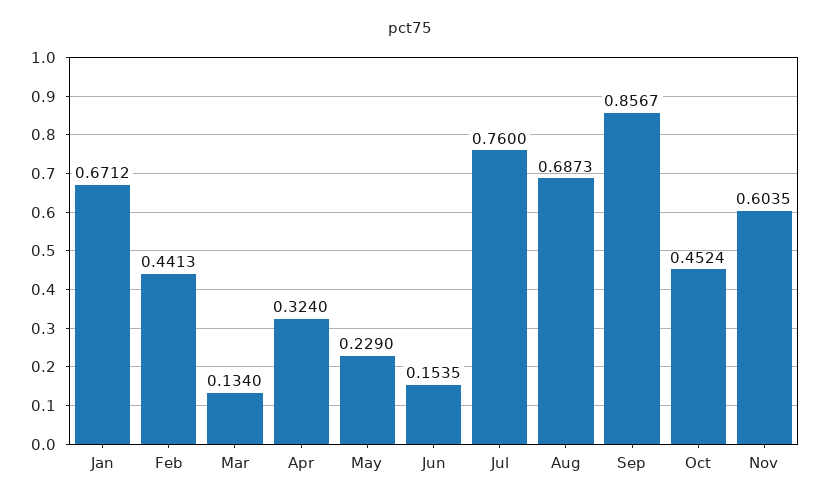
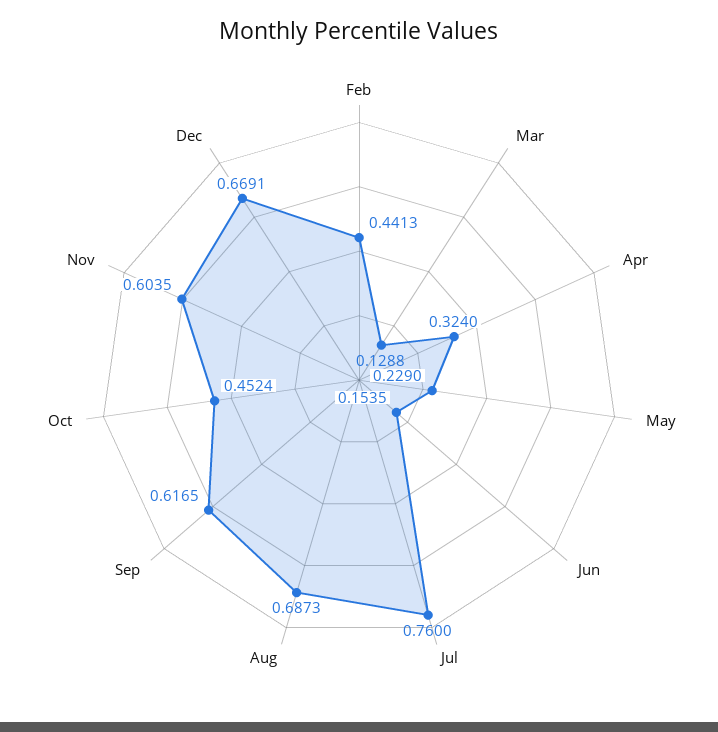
Jan: 0.6712 -> none
Mar: 0.134 -> 0.1288
Sep: 0.8567 -> 0.6165
Dec: none -> 0.6691

